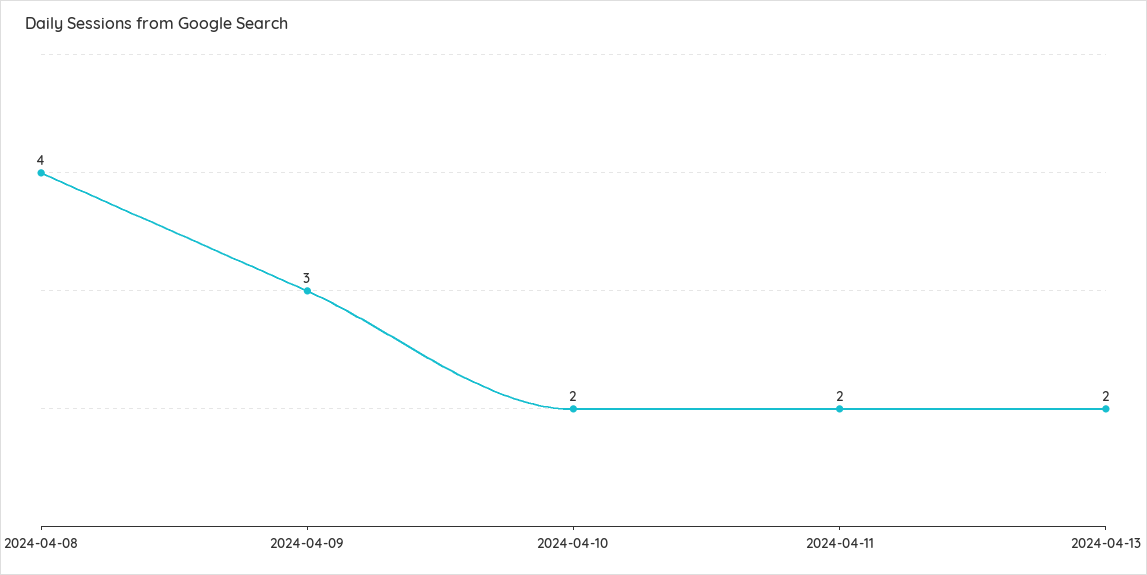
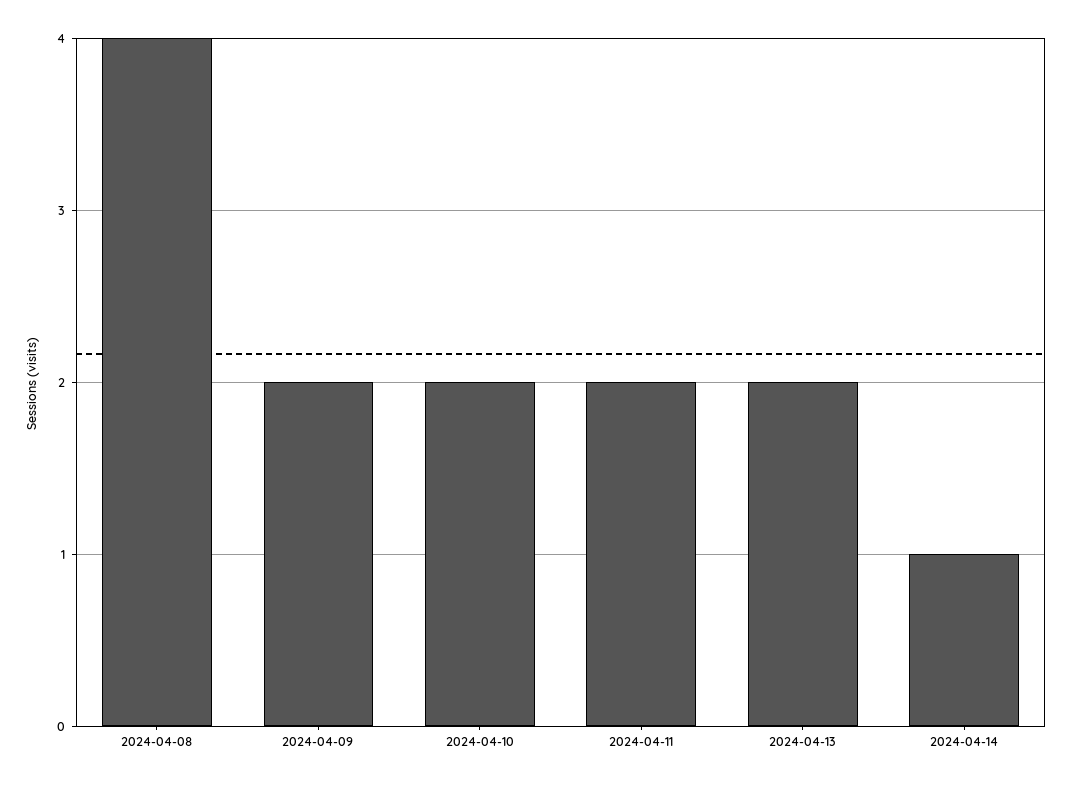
2024-04-09: 3 -> 2
2024-04-14: none -> 1

